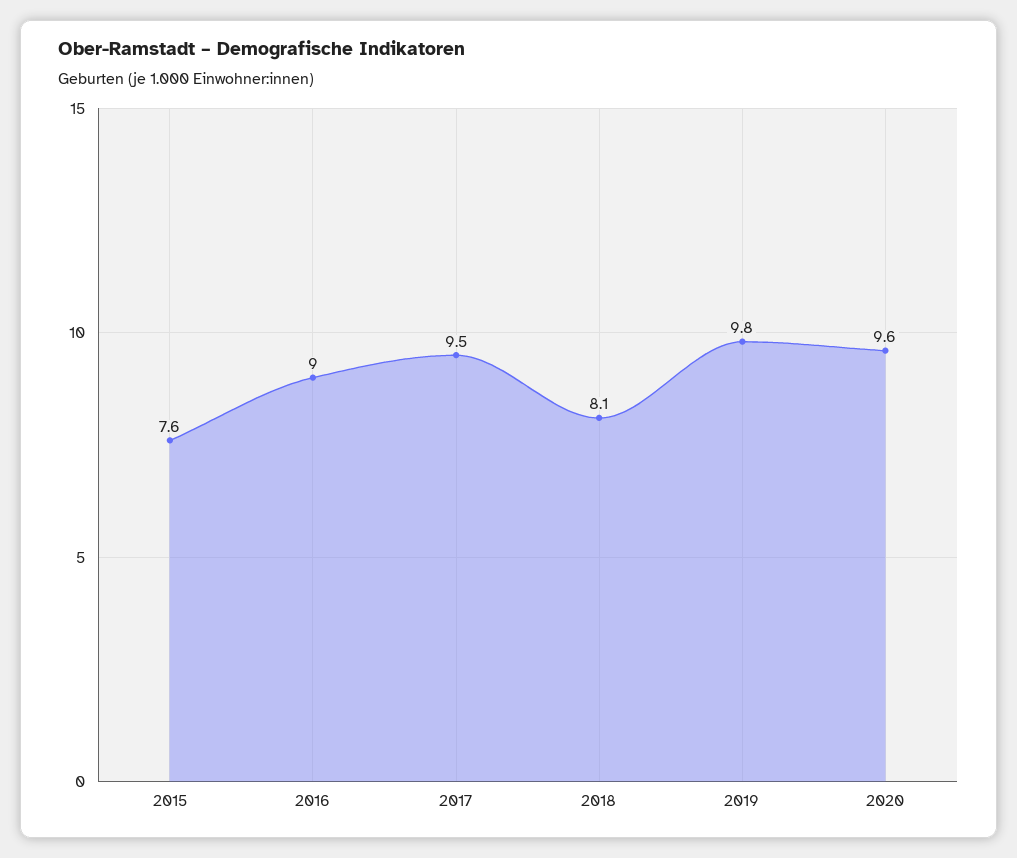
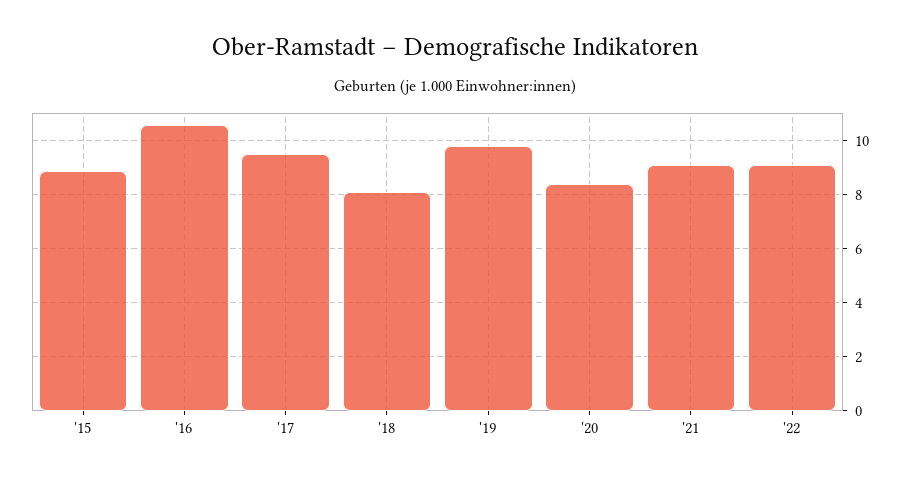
2015: 7.6 -> 9
2016: 9 -> 10.5
2020: 9.6 -> 8.5
'21: none -> 9
'22: none -> 9

